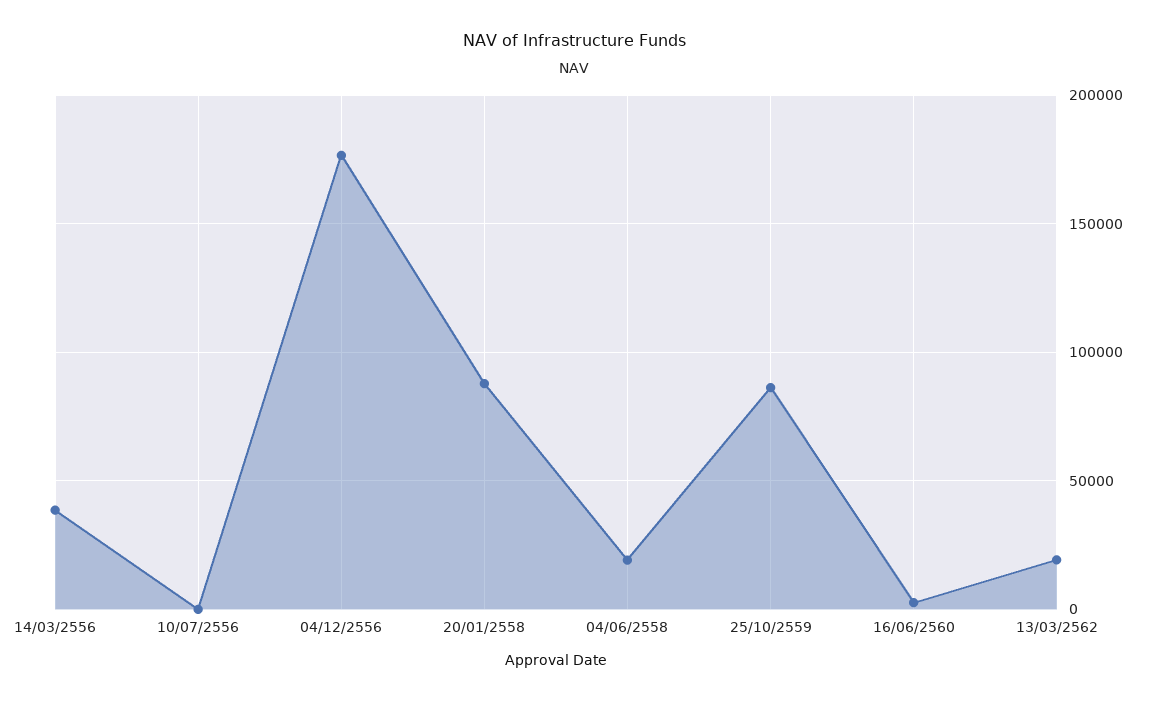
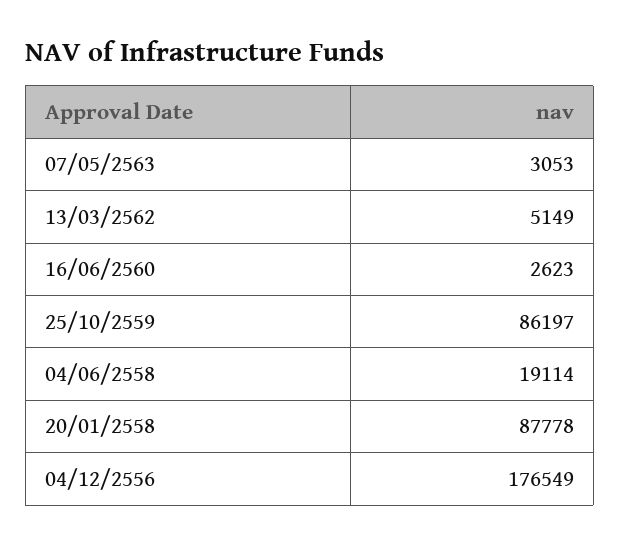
14/03/2556: 40000 -> none
10/07/2556: 0 -> none
13/03/2562: 20000 -> 5149
07/05/2563: none -> 3053

